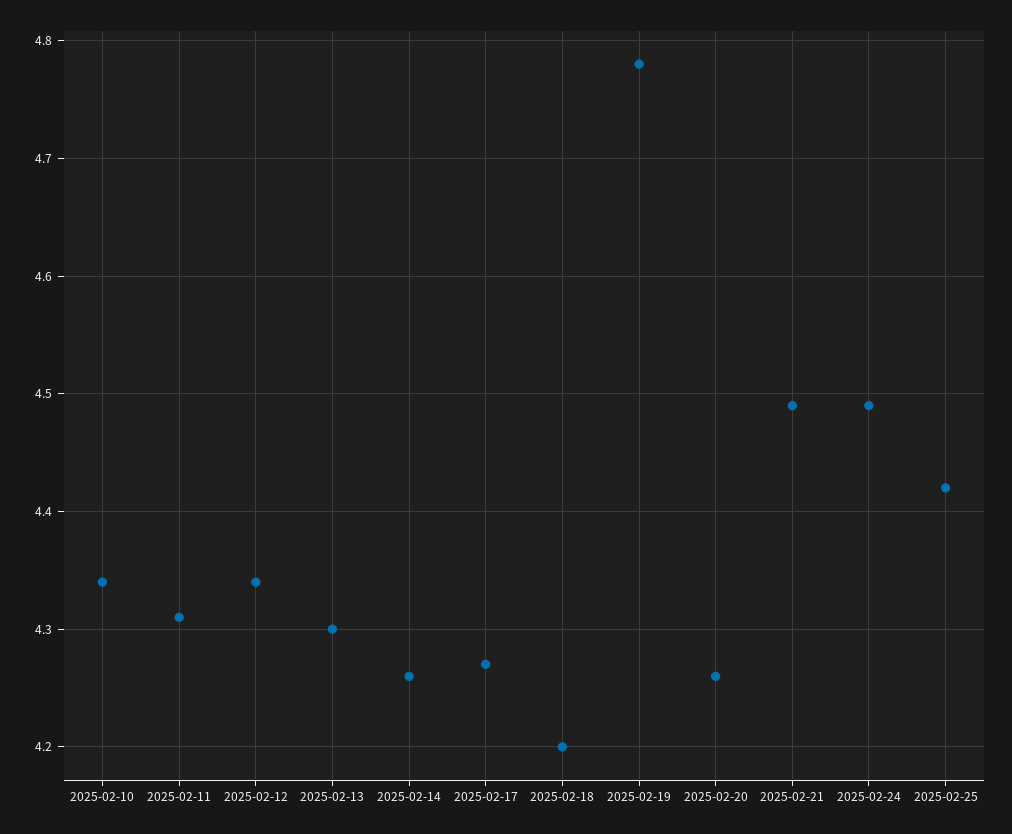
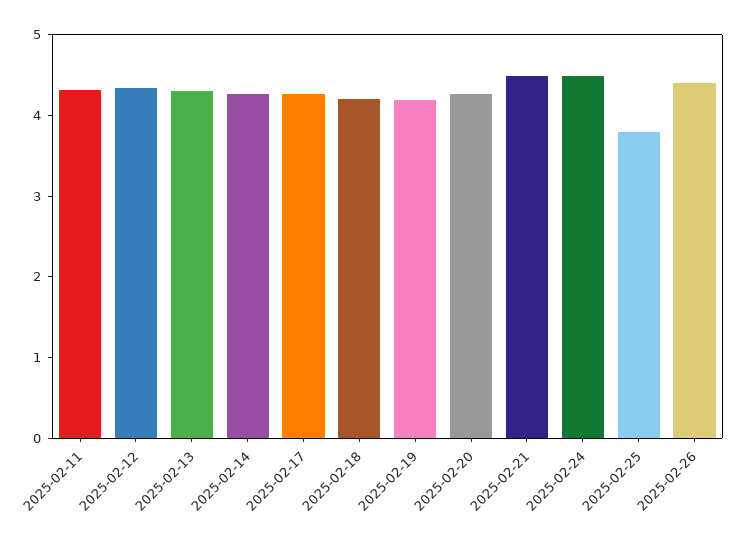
2025-02-10: 4.34 -> none
2025-02-19: 4.78 -> 4.2
2025-02-25: 4.42 -> 3.8
2025-02-26: none -> 4.4

